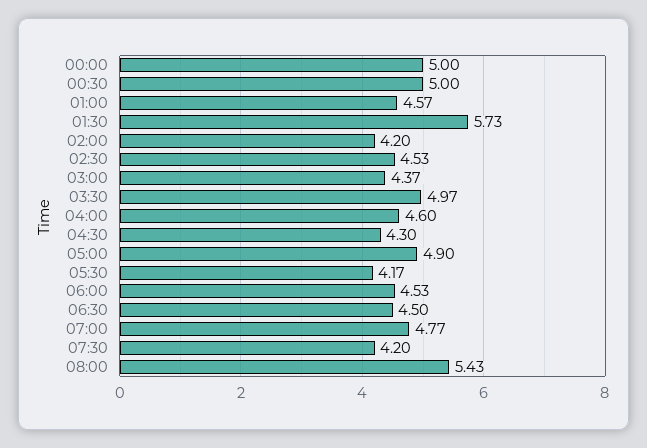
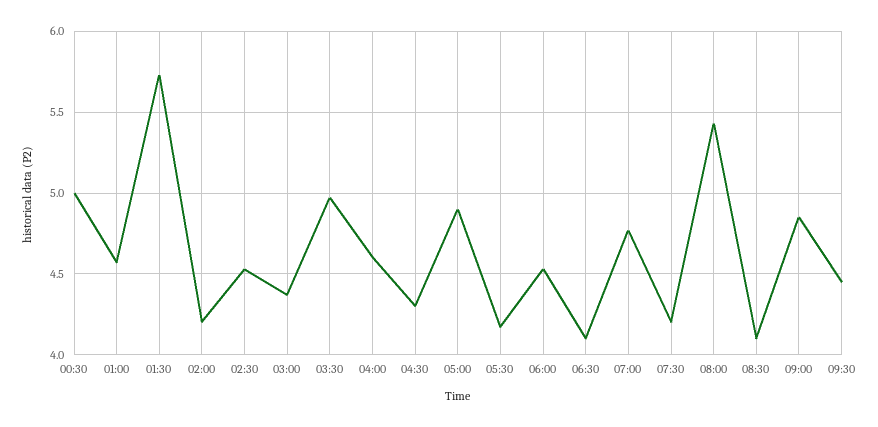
00:00: 5 -> none
06:30: 4.5 -> 4.1
08:30: none -> 4.1
09:00: none -> 4.85
09:30: none -> 4.45

